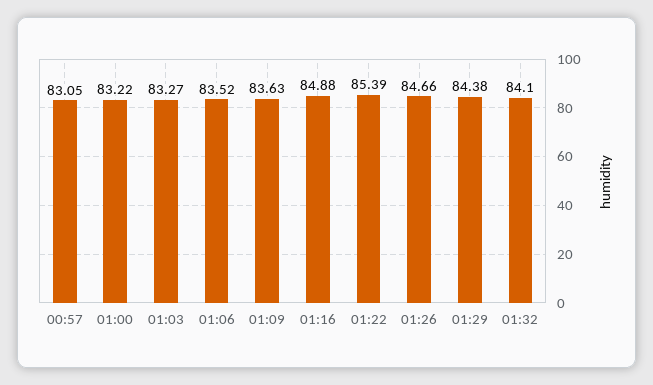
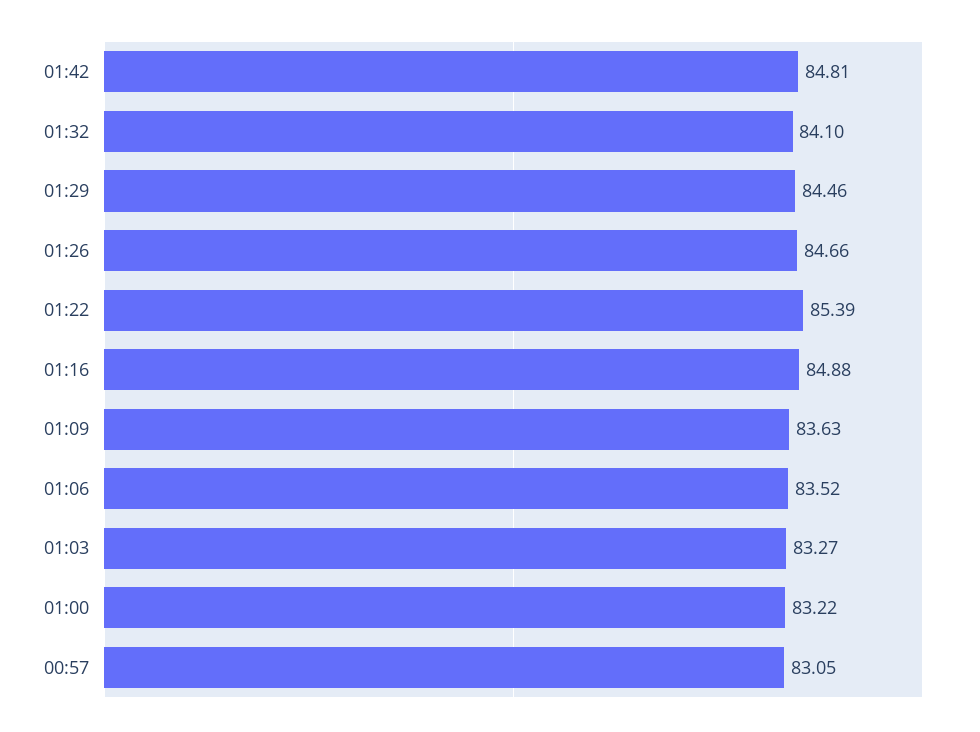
01:29: 84.38 -> 84.46
01:42: none -> 84.81

